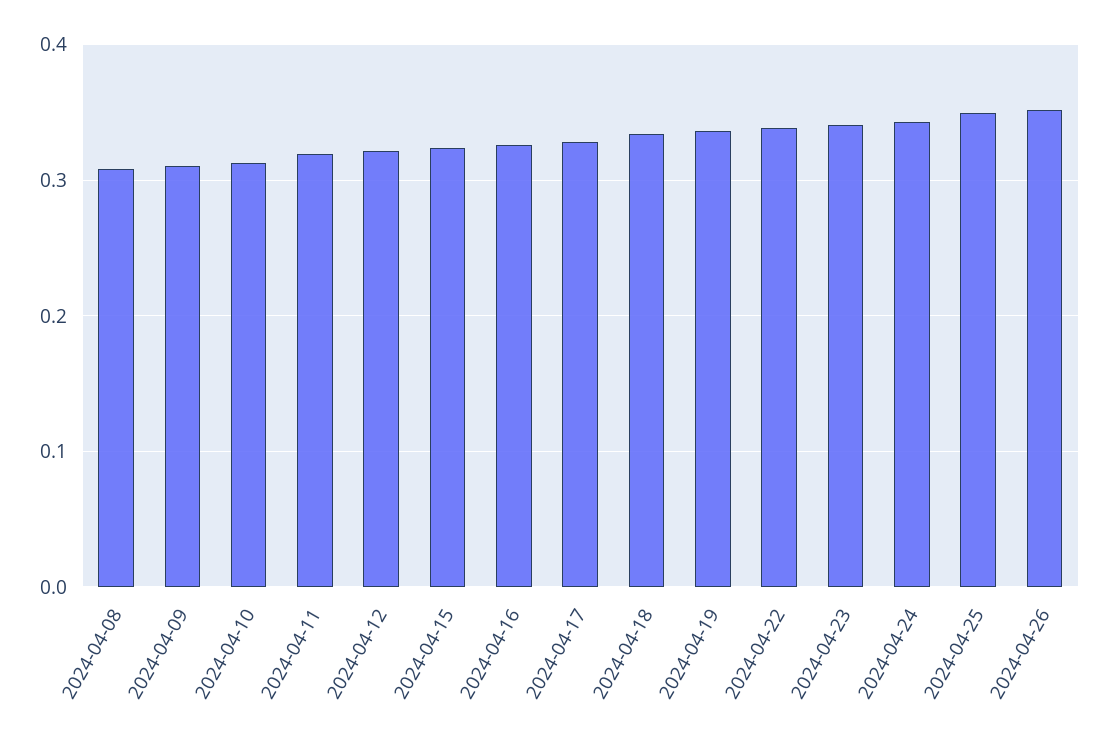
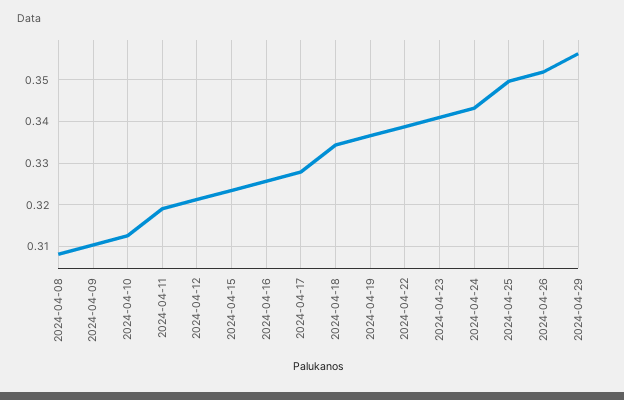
2024-04-29: none -> 0.356

